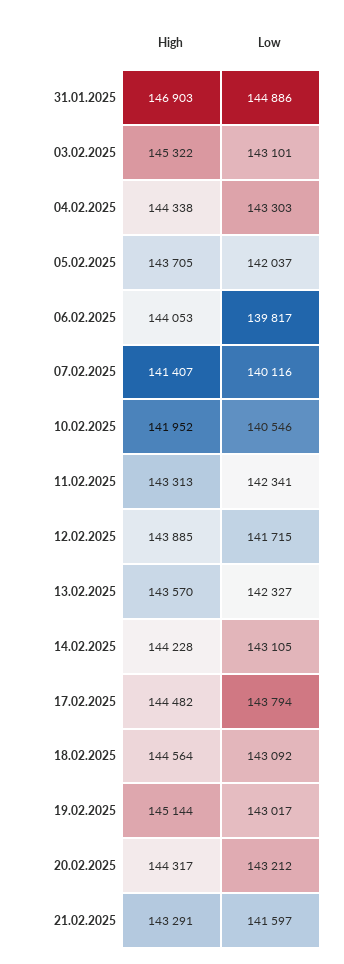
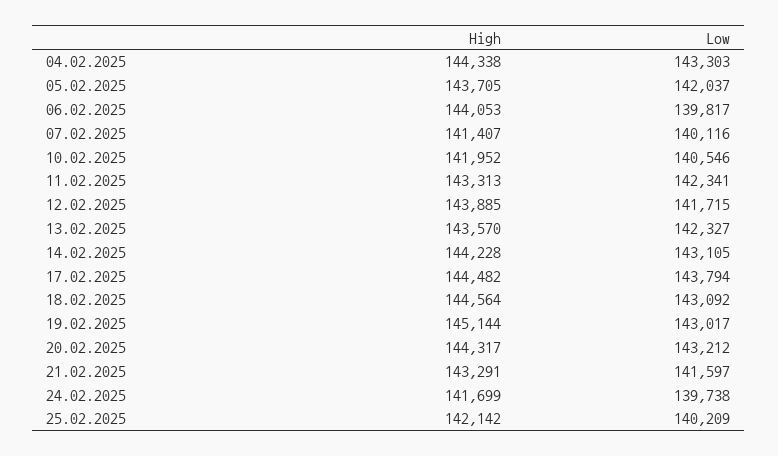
High, 31.01.2025: 146903 -> none
Low, 31.01.2025: 144886 -> none
High, 03.02.2025: 145322 -> none
Low, 03.02.2025: 143101 -> none
High, 24.02.2025: none -> 141699
Low, 24.02.2025: none -> 139738
High, 25.02.2025: none -> 142142
Low, 25.02.2025: none -> 140209

